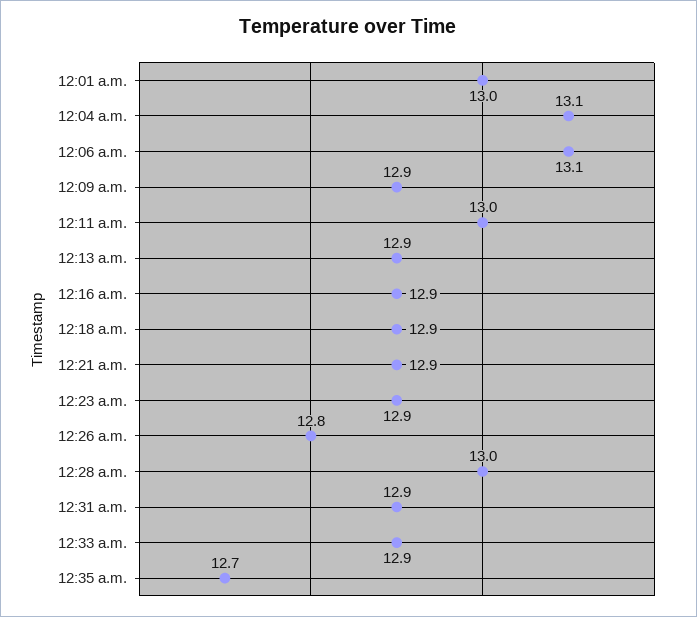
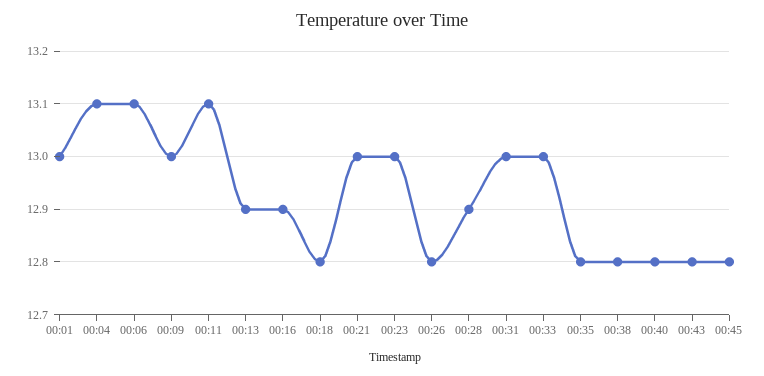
12:09 a.m.: 12.9 -> 13
12:11 a.m.: 13 -> 13.1
12:18 a.m.: 12.9 -> 12.8
12:21 a.m.: 12.9 -> 13
12:23 a.m.: 12.9 -> 13
12:28 a.m.: 13 -> 12.9
12:31 a.m.: 12.9 -> 13
12:33 a.m.: 12.9 -> 13
12:35 a.m.: 12.7 -> 12.8
00:38: none -> 12.8
00:40: none -> 12.8
00:43: none -> 12.8
00:45: none -> 12.8

